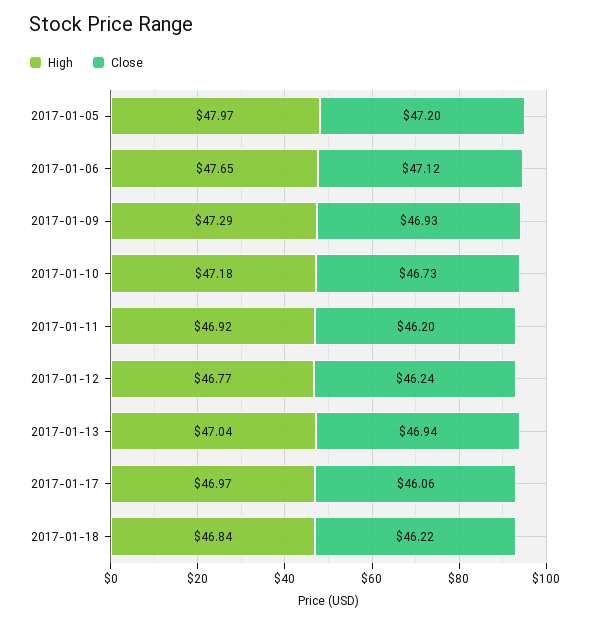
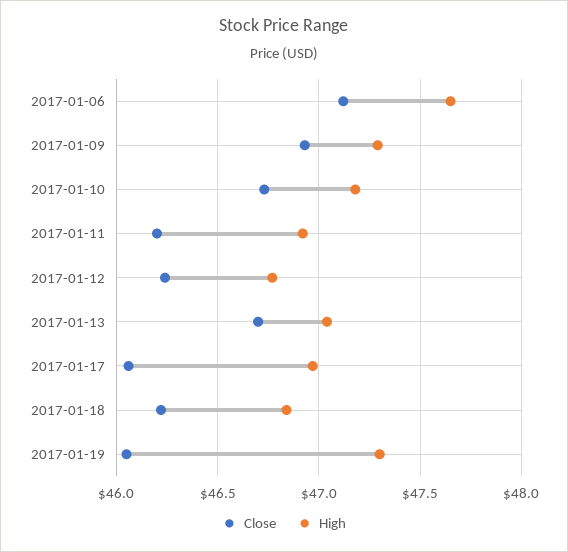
High, 2017-01-05: 47.97 -> none
Close, 2017-01-05: 47.2 -> none
Close, 2017-01-13: 46.94 -> 46.7
Close, 2017-01-19: none -> 46.05
High, 2017-01-19: none -> 47.3

